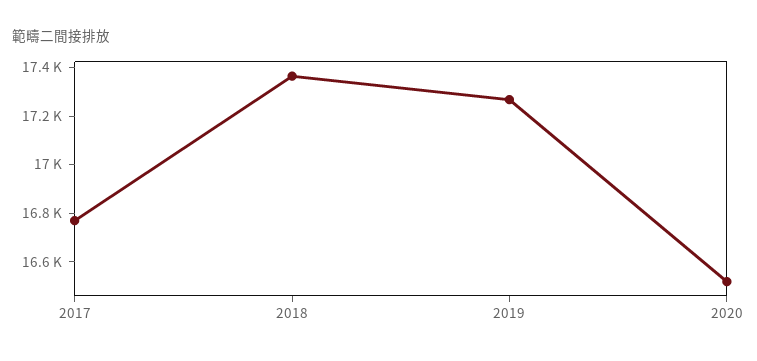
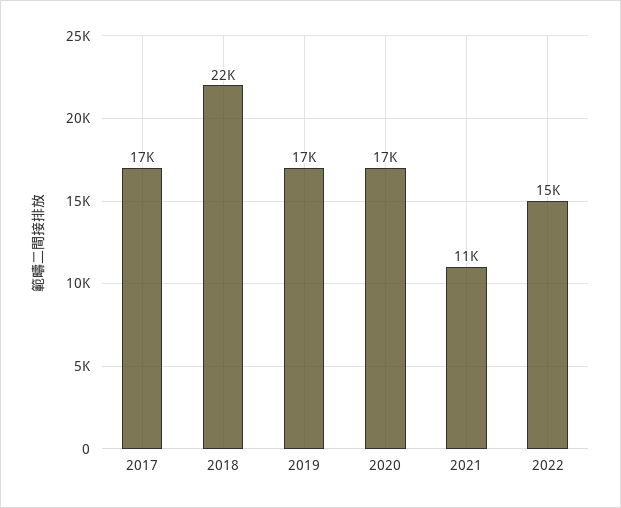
2018: 17350 -> 22000
2021: none -> 11000
2022: none -> 15000

